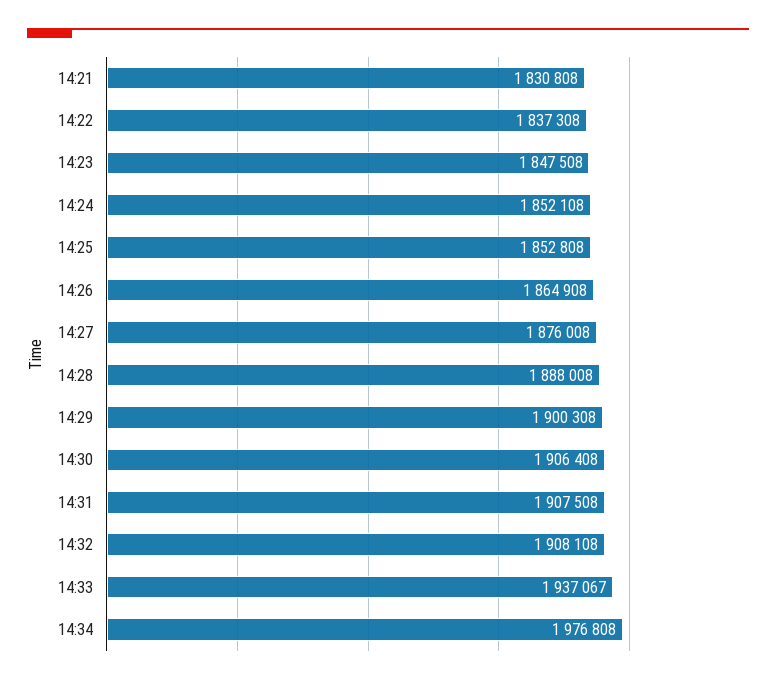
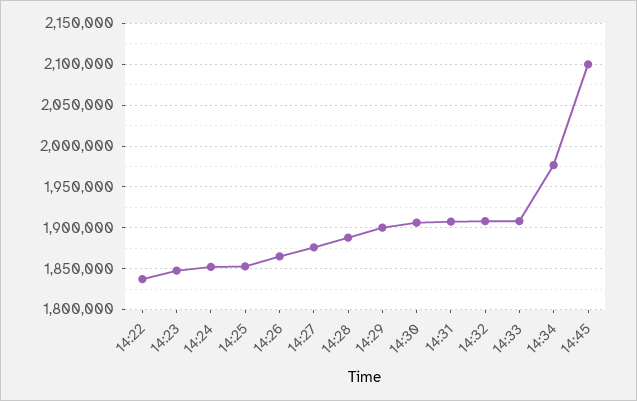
14:21: 1830808 -> none
14:33: 1937067 -> 1910000
14:45: none -> 2100000

